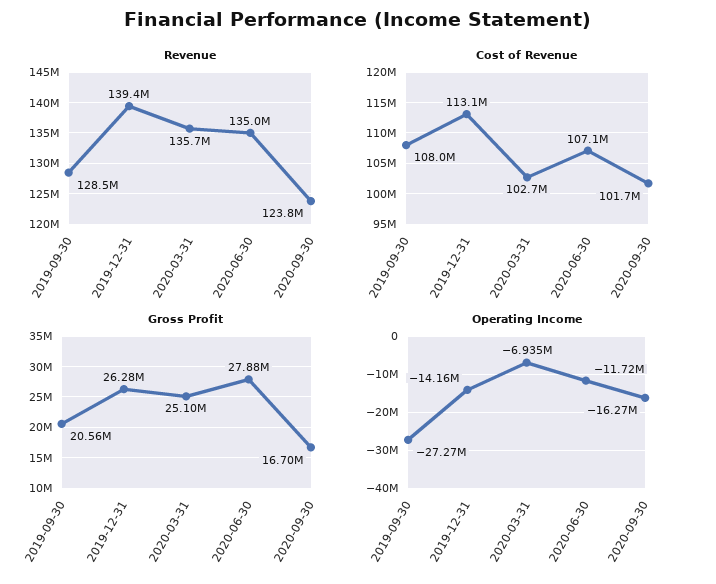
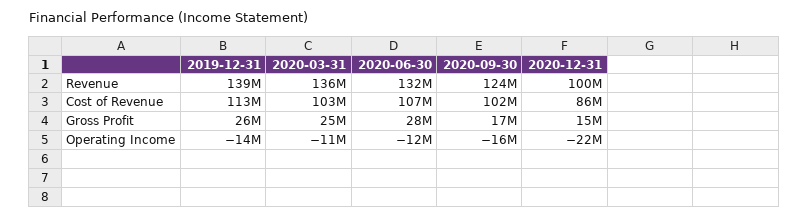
Revenue, 2019-09-30: 128500000 -> none
Revenue, 2020-06-30: 135000000 -> 132000000
Cost of Revenue, 2019-09-30: 108000000 -> none
Gross Profit, 2019-09-30: 20560000 -> none
Operating Income, 2019-09-30: -27270000 -> none
Operating Income, 2020-03-31: -6935000 -> -11000000
Revenue, 2020-12-31: none -> 100000000
Cost of Revenue, 2020-12-31: none -> 86000000
Gross Profit, 2020-12-31: none -> 15000000
Operating Income, 2020-12-31: none -> -22000000

